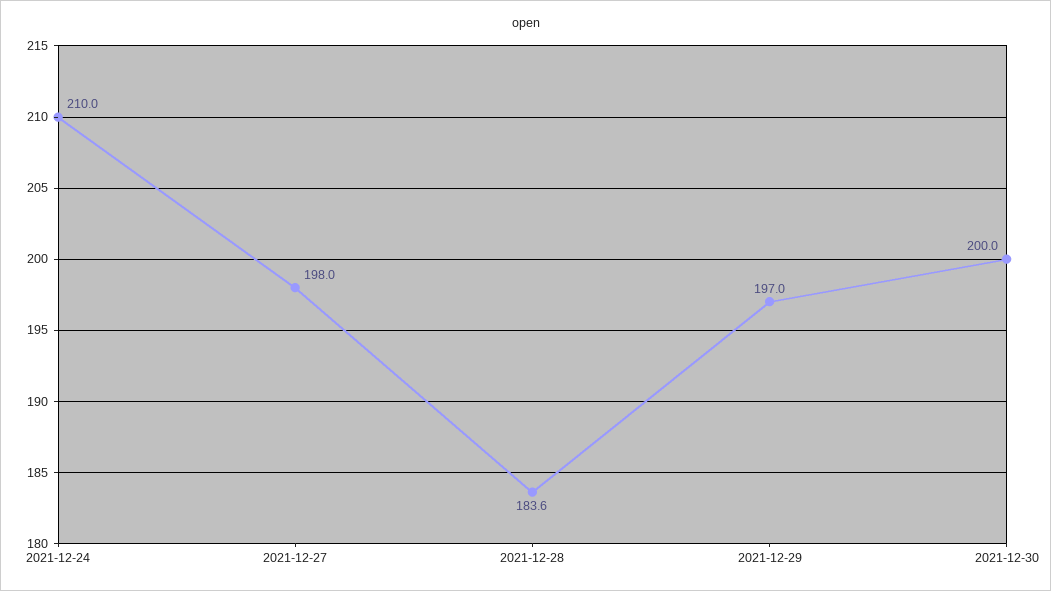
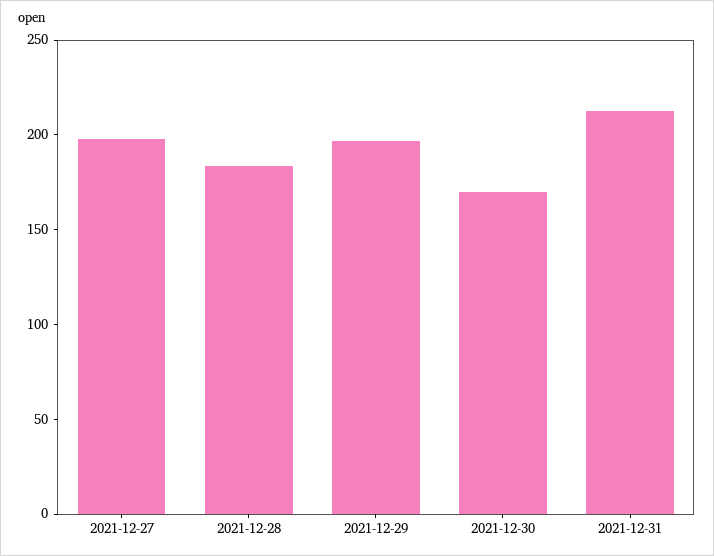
2021-12-24: 210 -> none
2021-12-30: 200 -> 170
2021-12-31: none -> 210

